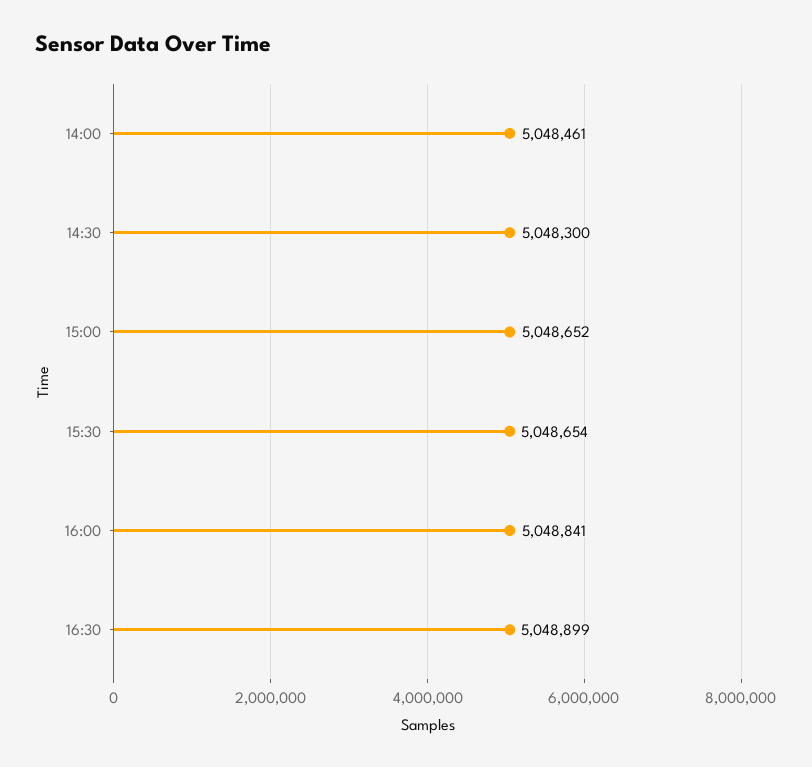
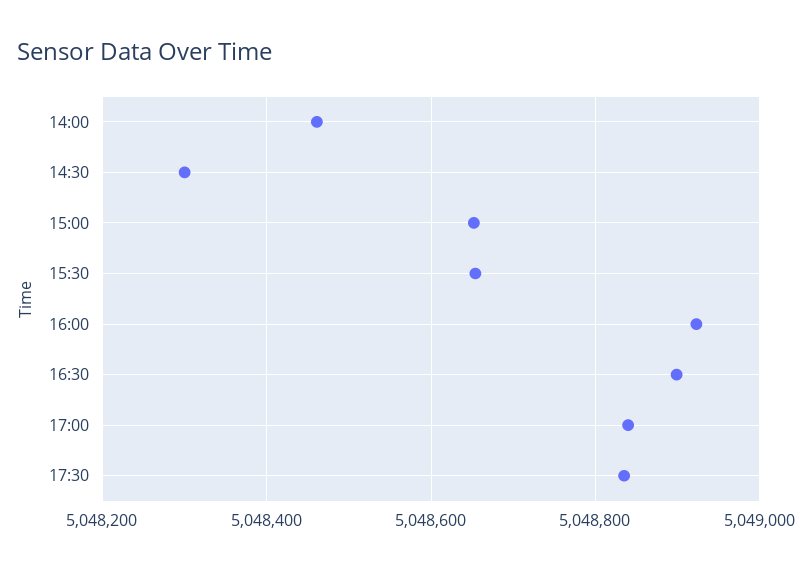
16:00: 5048841 -> 5048920
17:00: none -> 5048840
17:30: none -> 5048840

